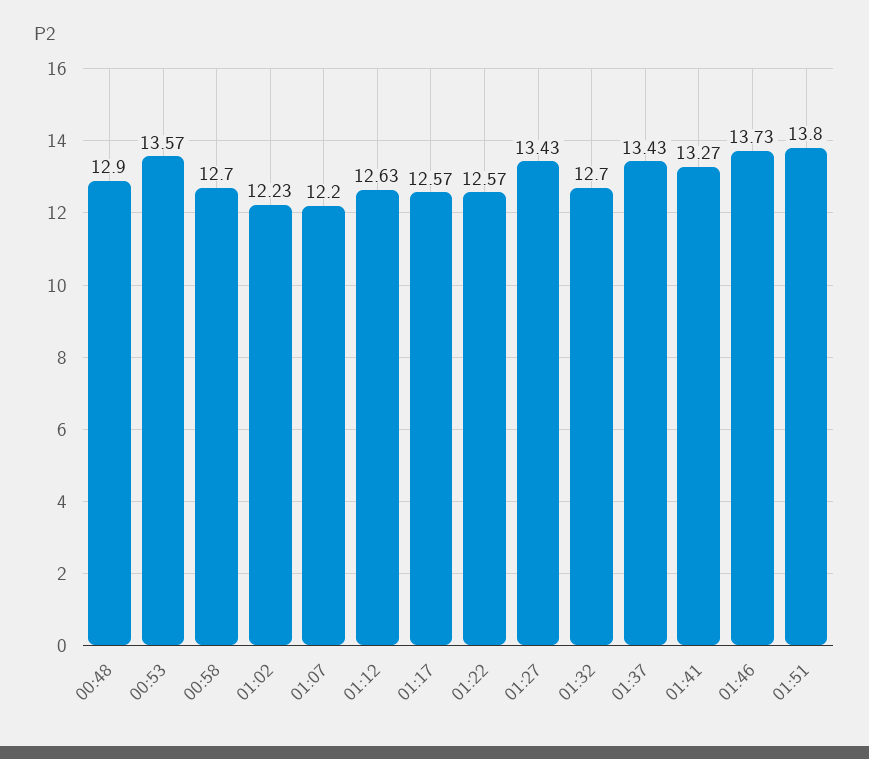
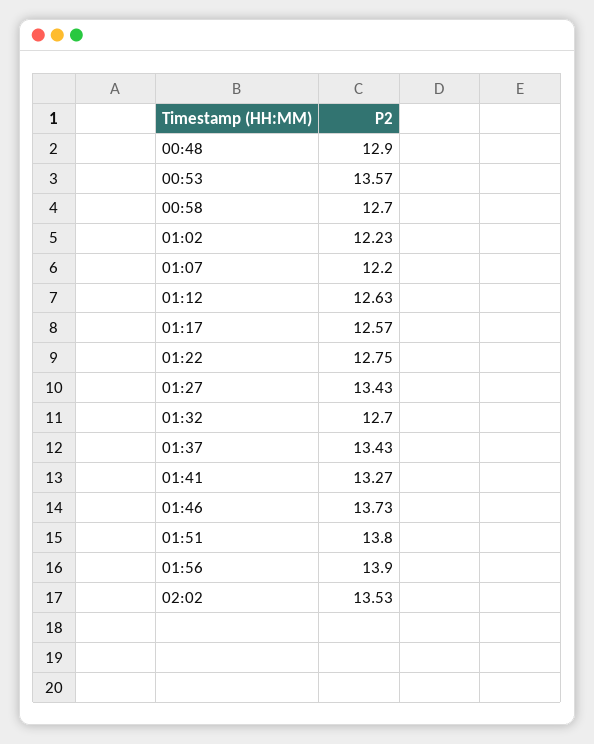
01:22: 12.57 -> 12.75
01:56: none -> 13.9
02:02: none -> 13.53

